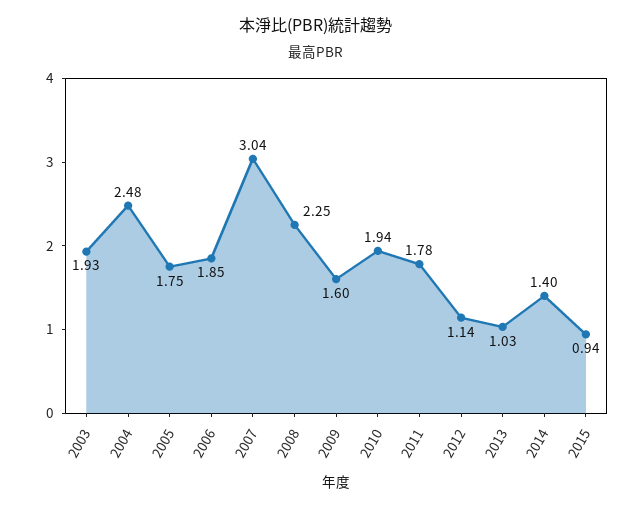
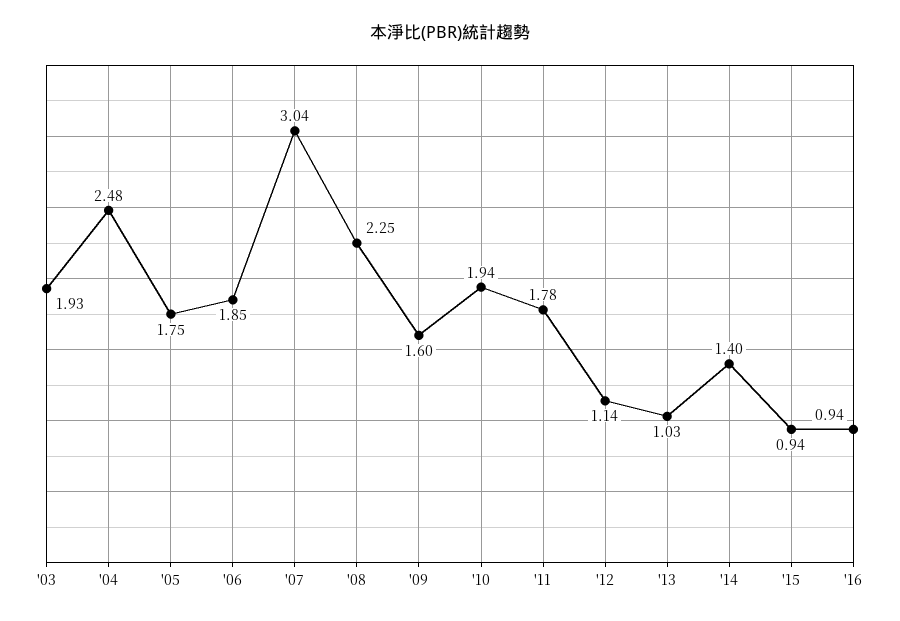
'16: none -> 0.94

